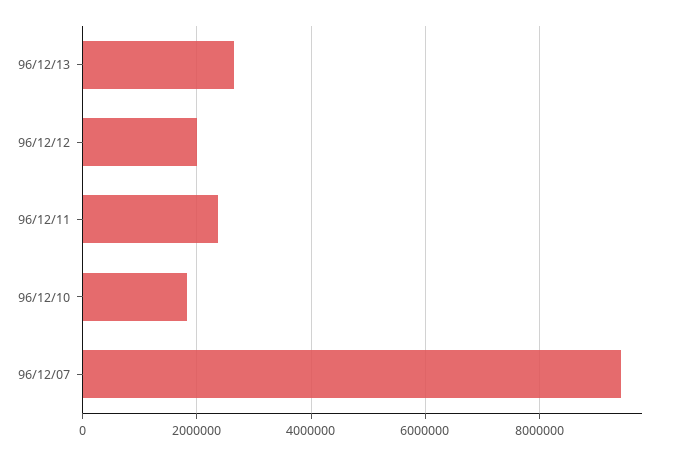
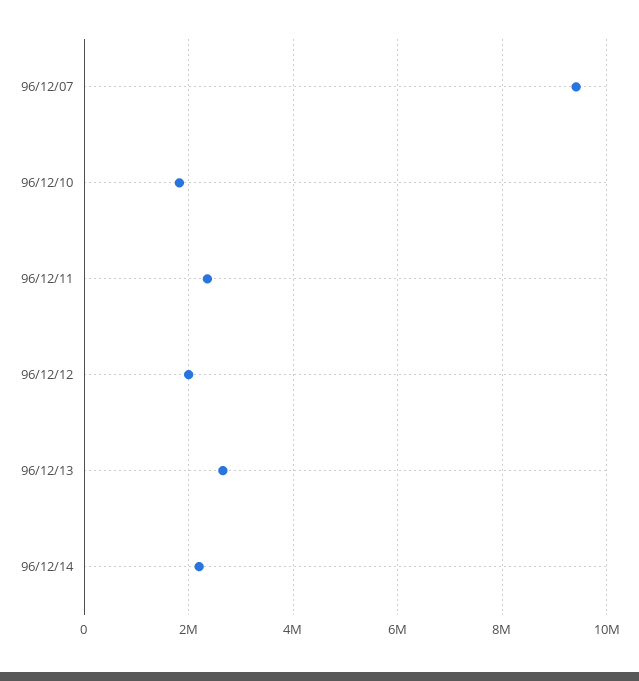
96/12/14: none -> 2200000

